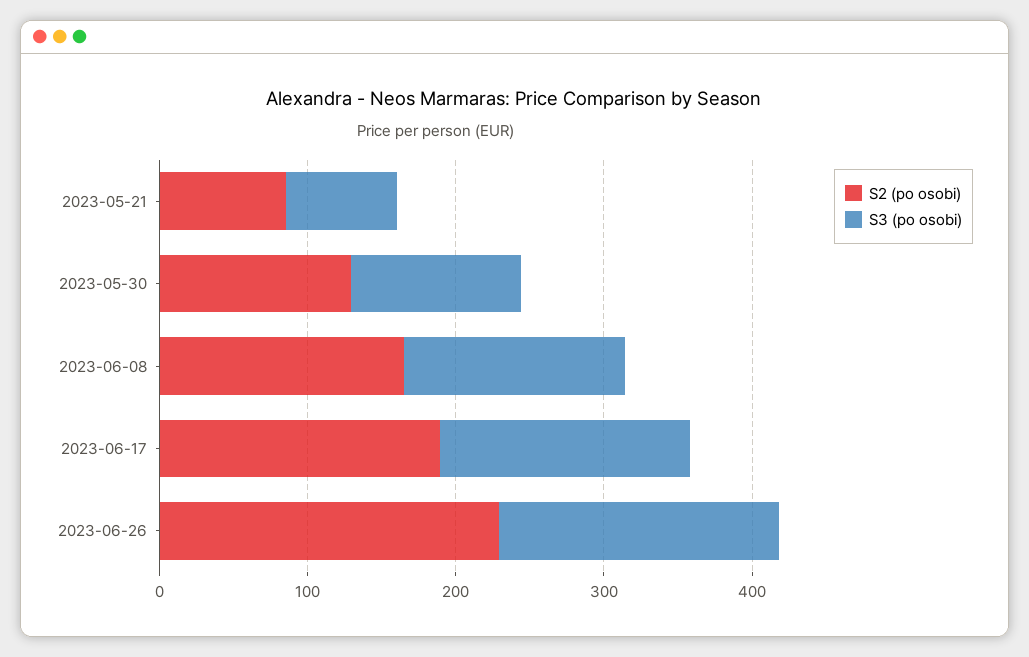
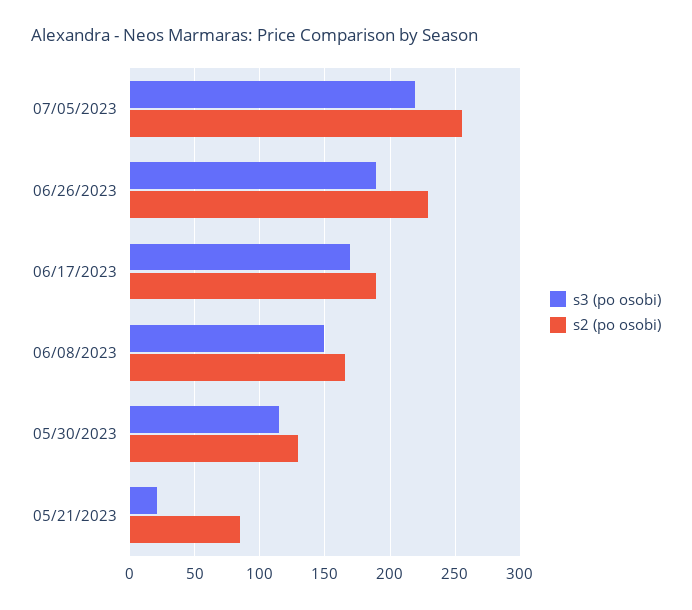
S3 (po osobi), 2023-05-21: 80 -> 20
S3 (po osobi), 07/05/2023: none -> 220
S2 (po osobi), 07/05/2023: none -> 255

